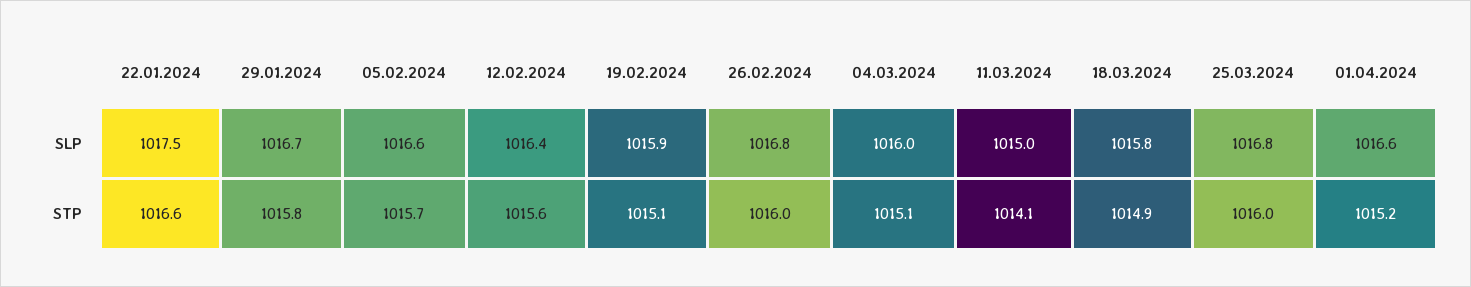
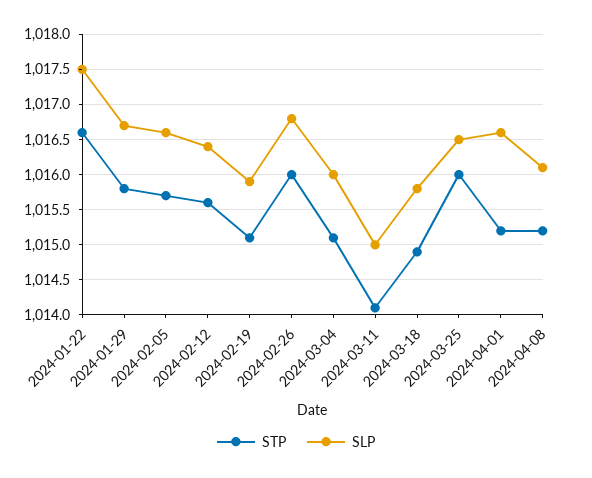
SLP, 25.03.2024: 1016.8 -> 1016.5
STP, 2024-04-08: none -> 1015.2
SLP, 2024-04-08: none -> 1016.1

